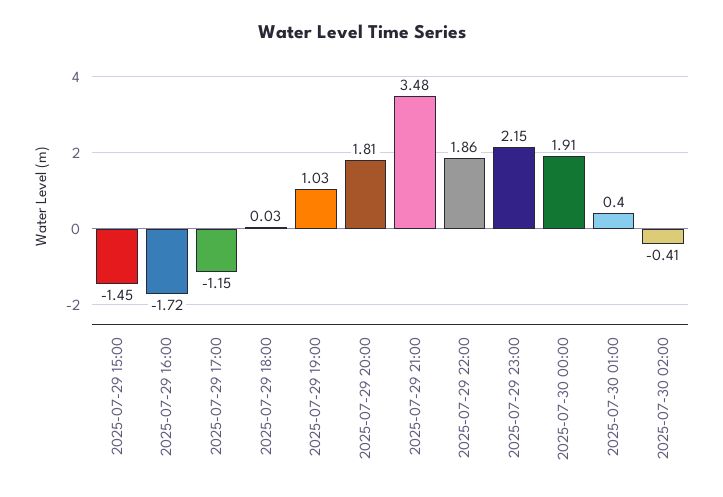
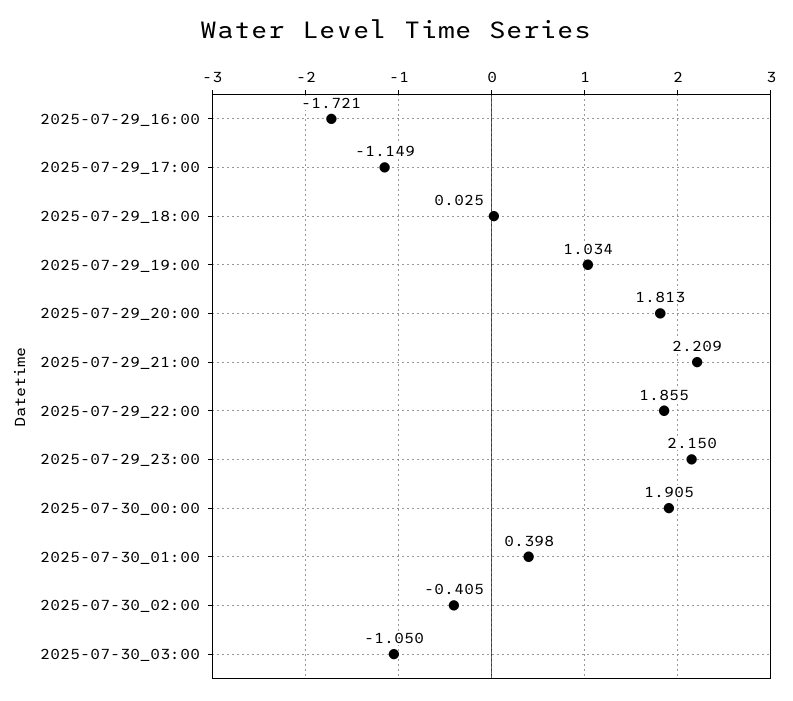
2025-07-29 15:00: -1.45 -> none
2025-07-29 21:00: 3.48 -> 2.209
2025-07-30_03:00: none -> -1.05

